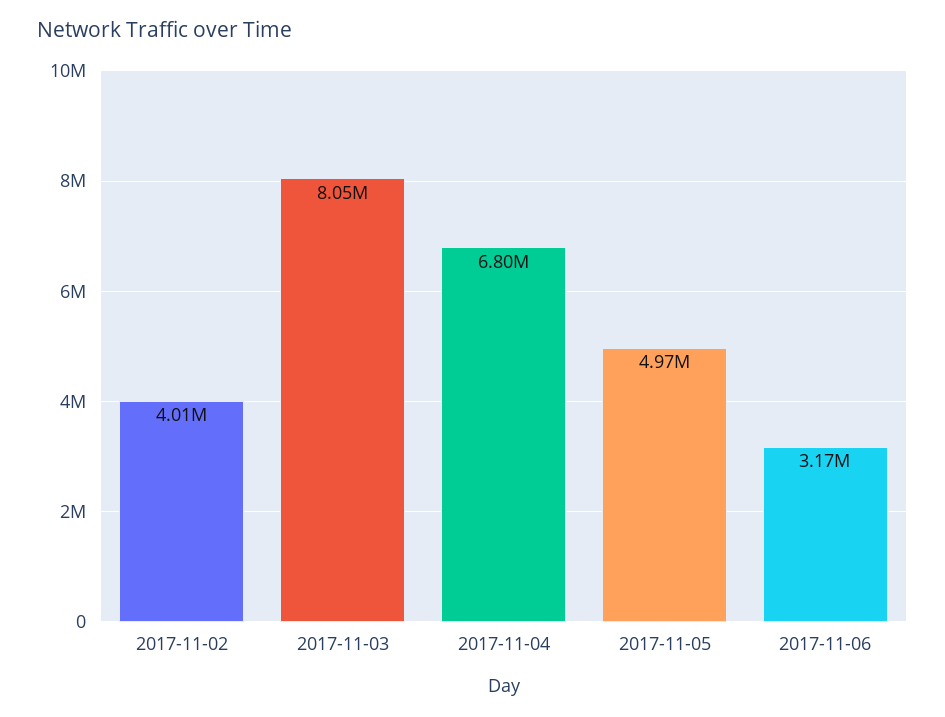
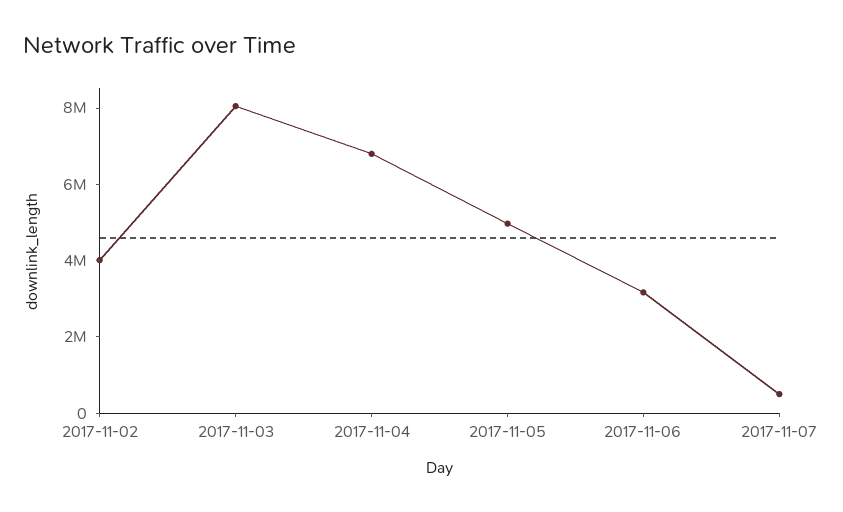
2017-11-07: none -> 500000

